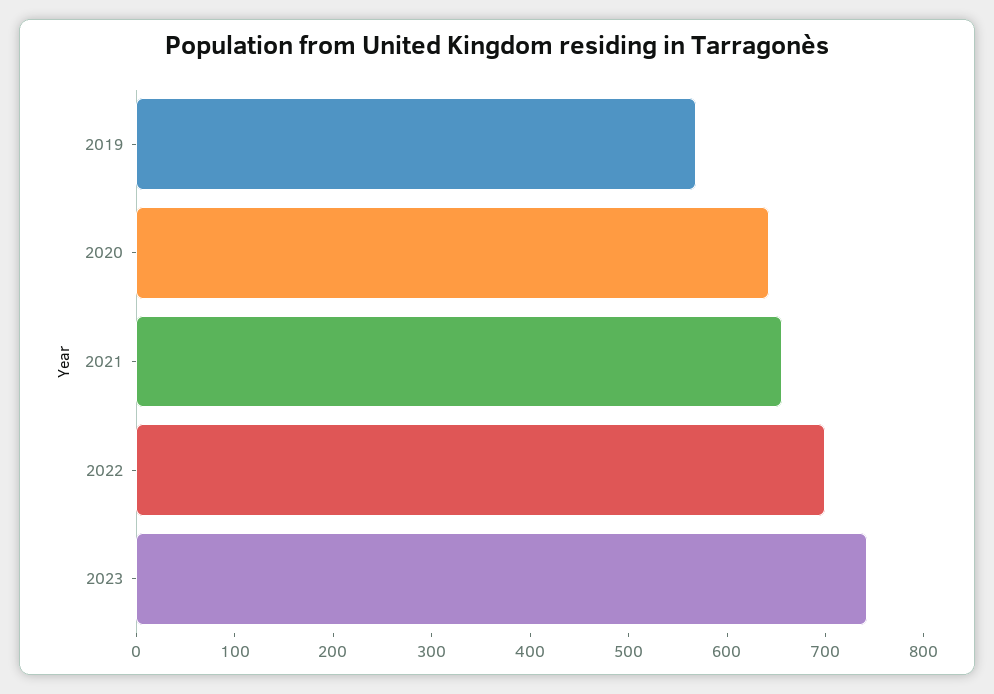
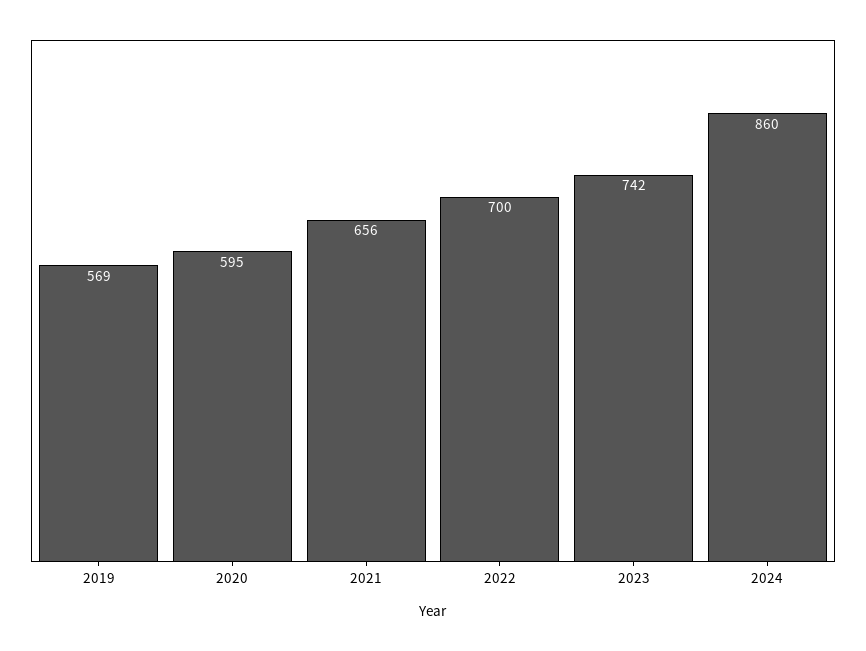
2020: 640 -> 595
2024: none -> 860

